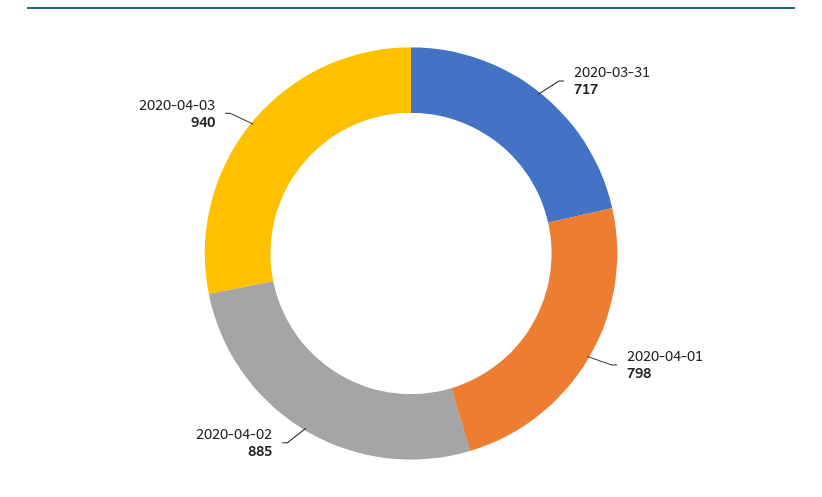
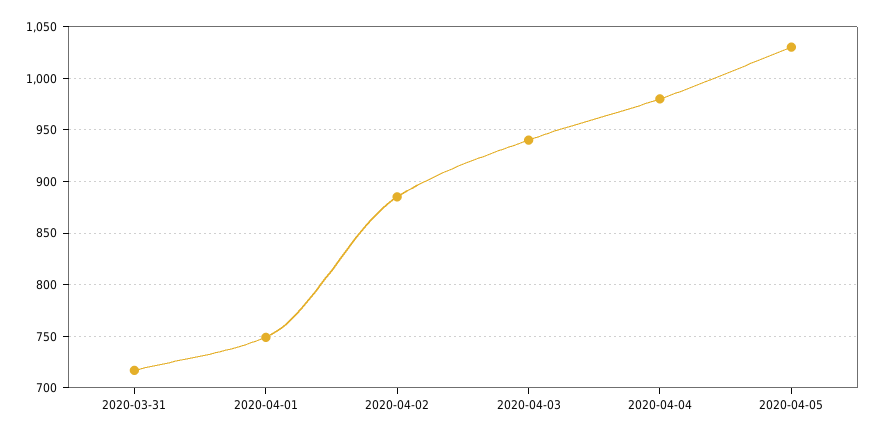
2020-04-01: 798 -> 750
2020-04-04: none -> 980
2020-04-05: none -> 1030

